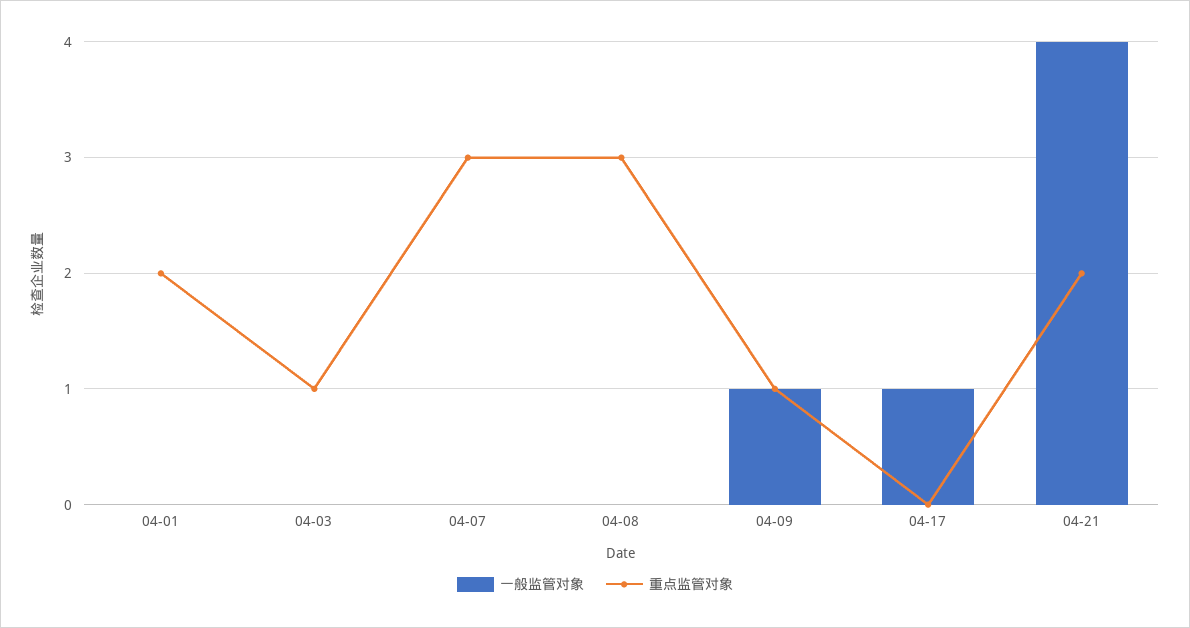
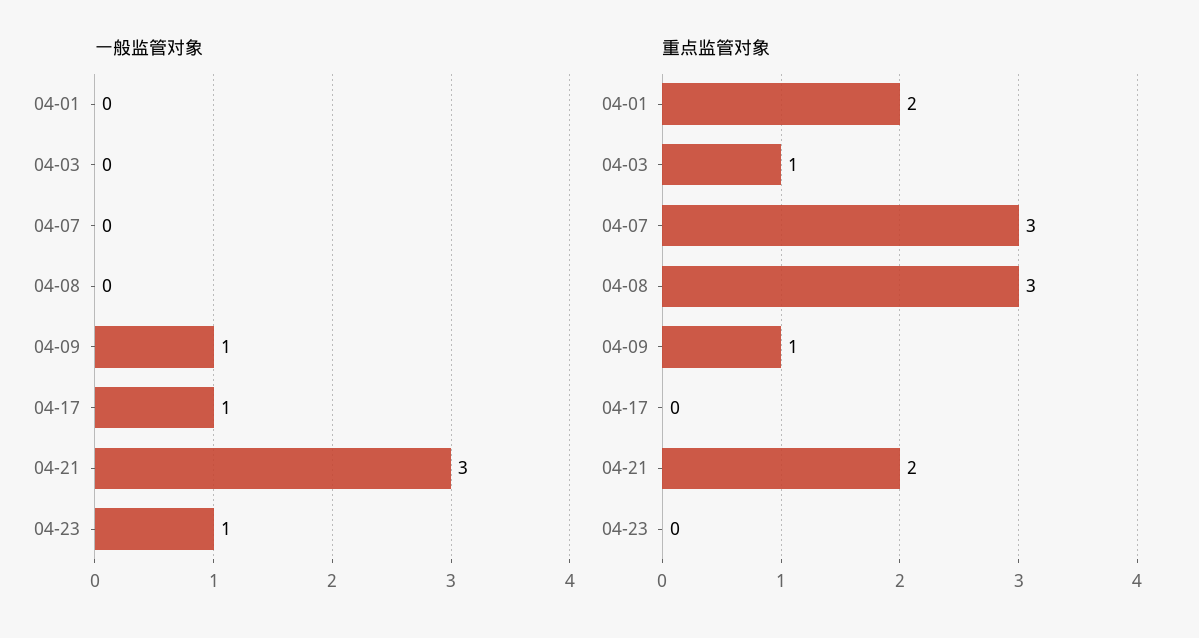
一般监管对象, 04-21: 4 -> 3
一般监管对象, 04-23: none -> 1
重点监管对象, 04-23: none -> 0

